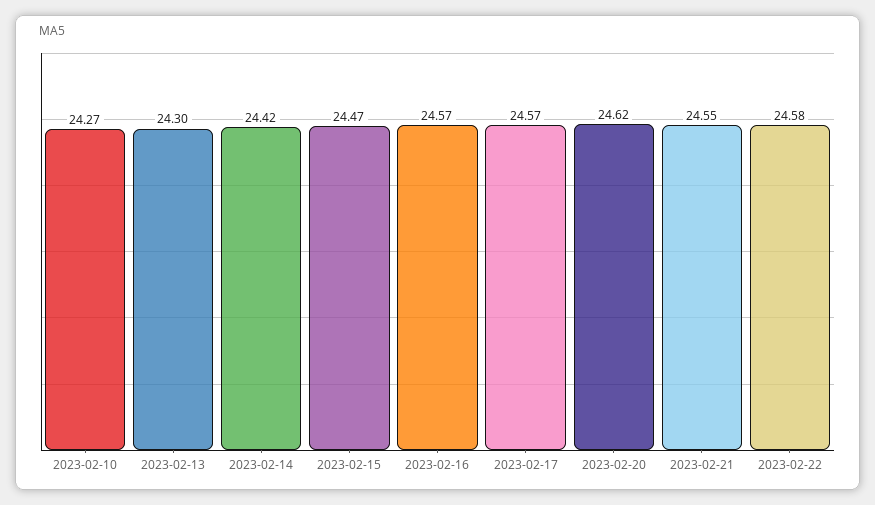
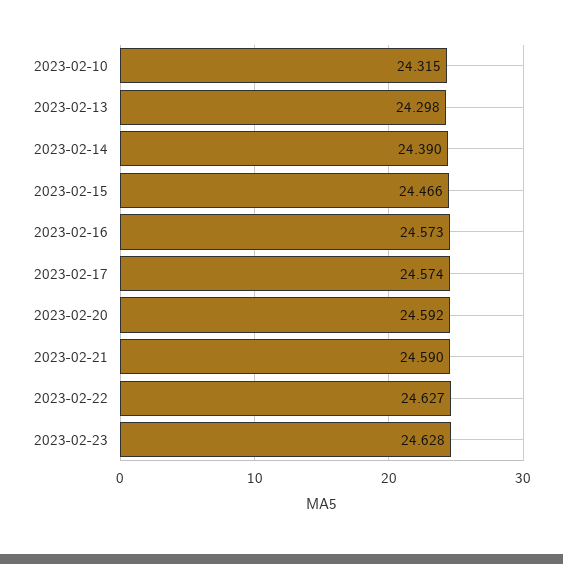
2023-02-10: 24.27 -> 24.315
2023-02-14: 24.42 -> 24.39
2023-02-20: 24.62 -> 24.592
2023-02-21: 24.55 -> 24.59
2023-02-22: 24.58 -> 24.627
2023-02-23: none -> 24.628

